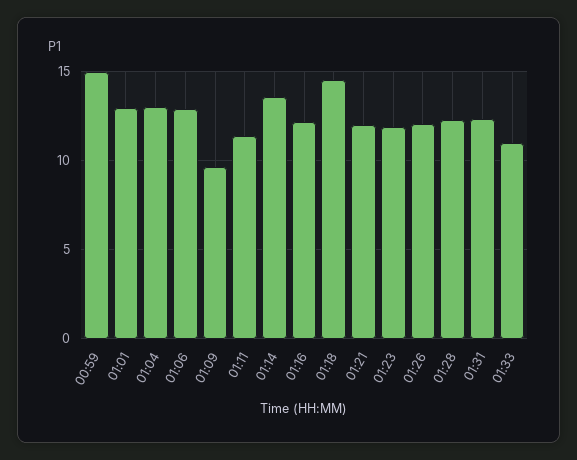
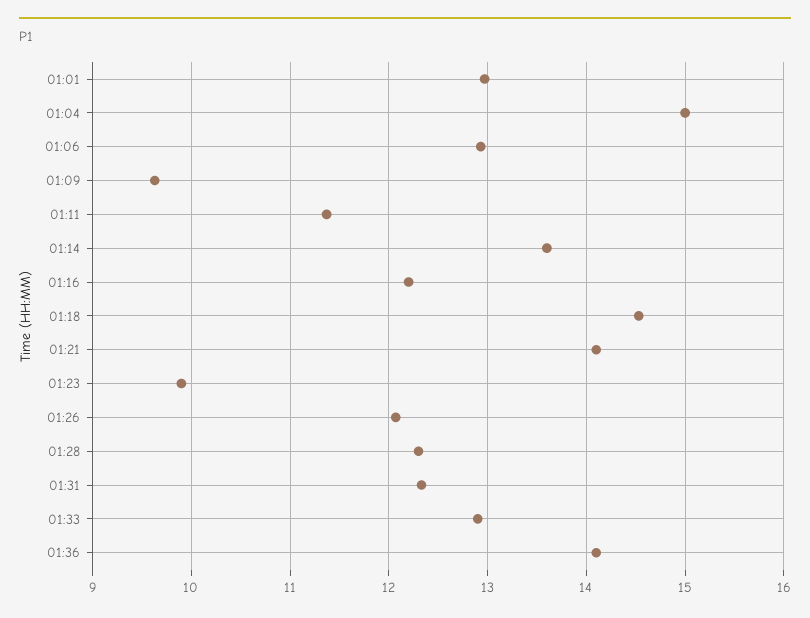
00:59: 15 -> none
01:04: 13 -> 15
01:21: 12 -> 14.1
01:23: 12 -> 9.9
01:33: 11 -> 12.9
01:36: none -> 14.1

